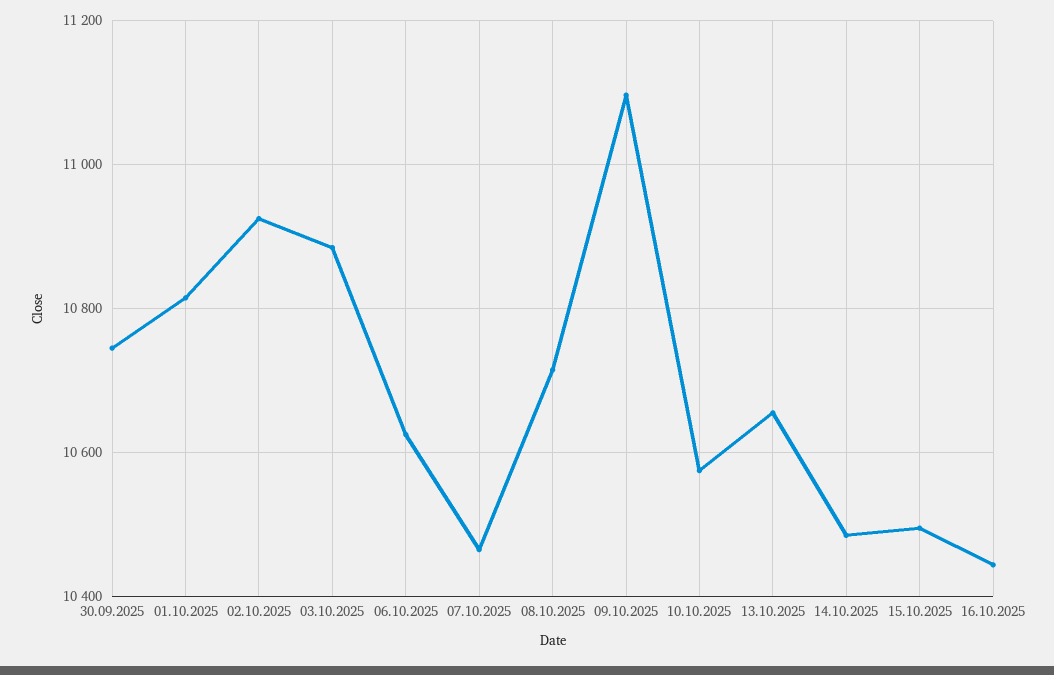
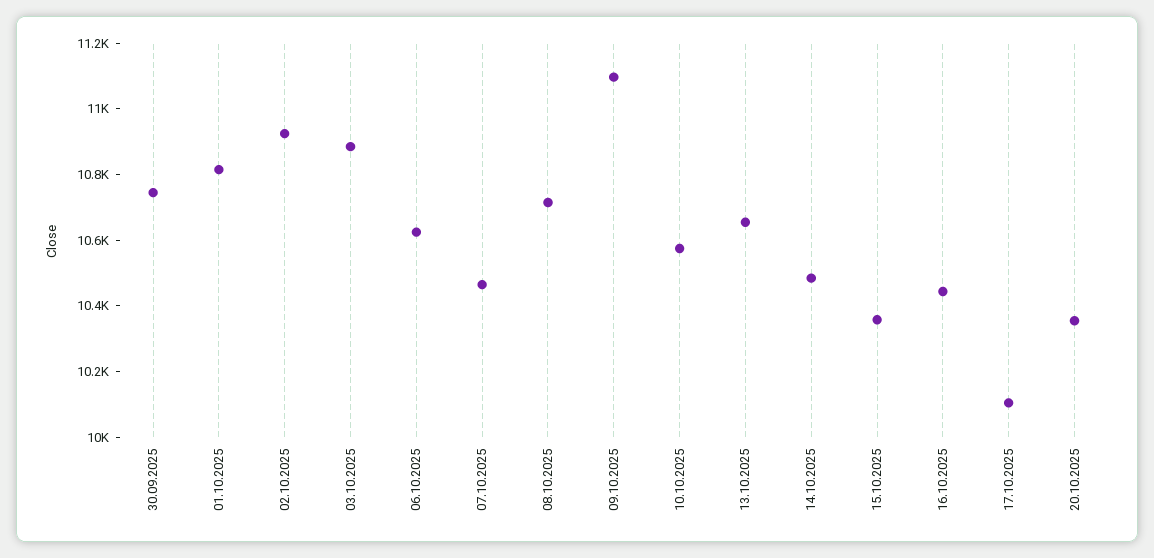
15.10.2025: 10500 -> 10350
17.10.2025: none -> 10100
20.10.2025: none -> 10350

